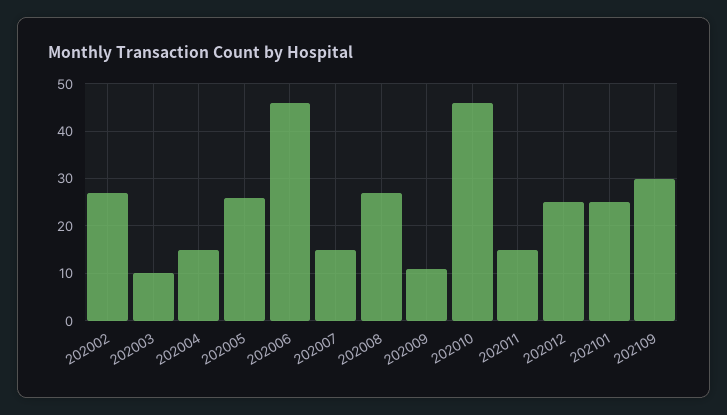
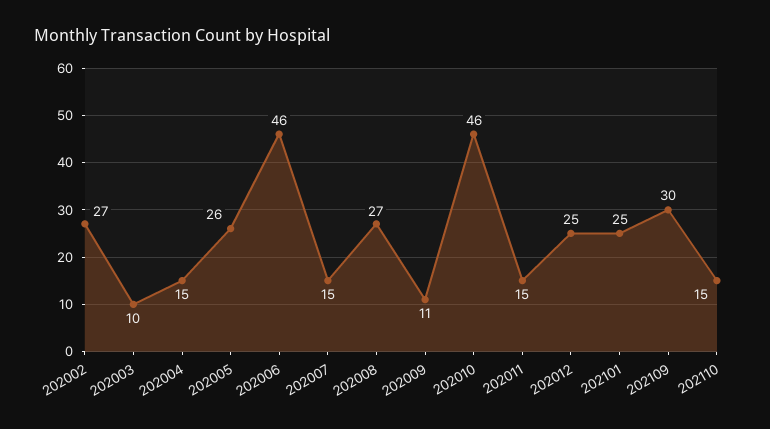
202110: none -> 15

